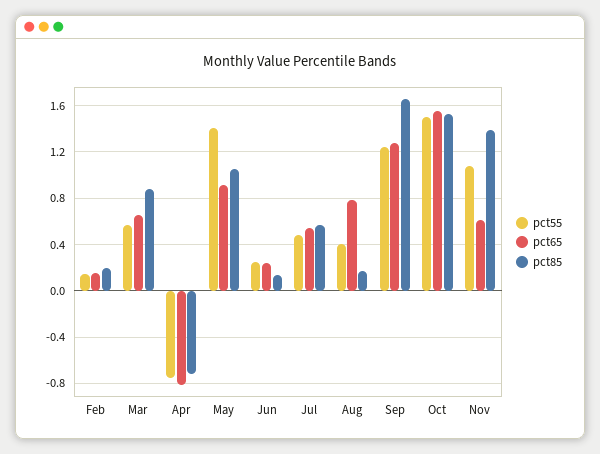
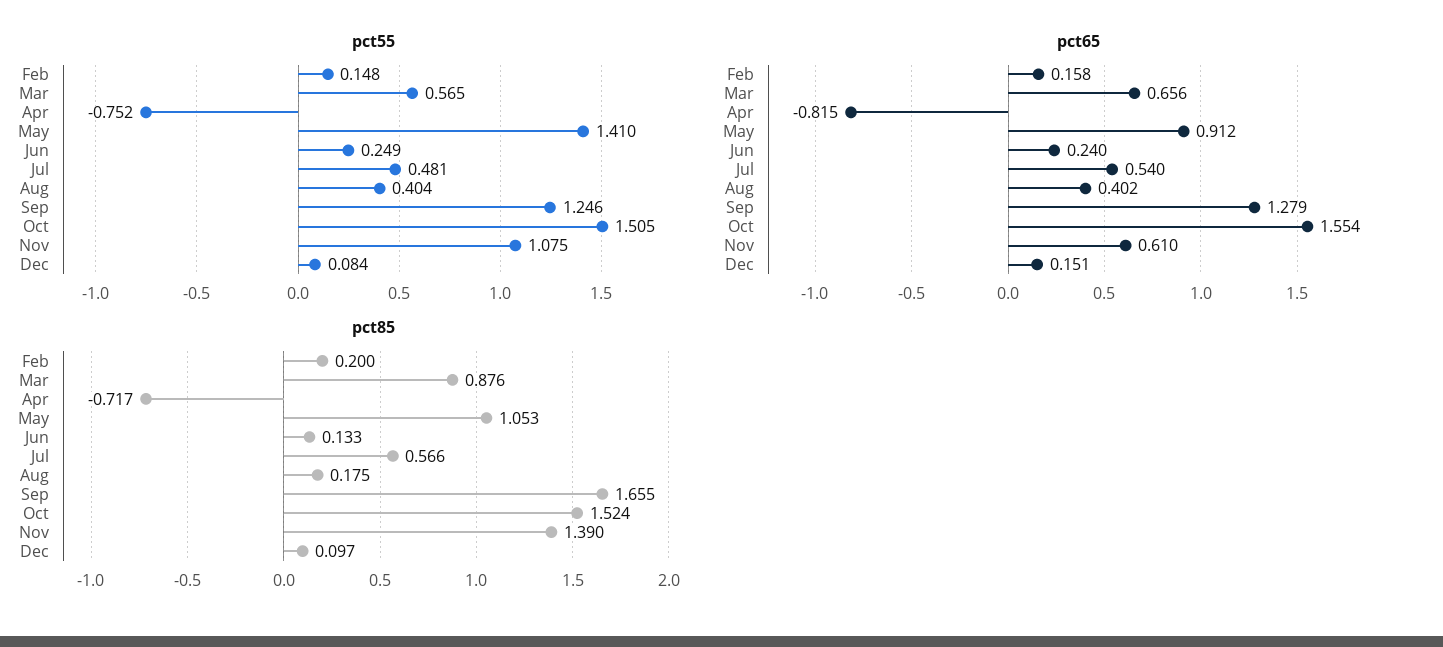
pct65, Aug: 0.8 -> 0.402
pct55, Dec: none -> 0.084
pct65, Dec: none -> 0.151
pct85, Dec: none -> 0.097

